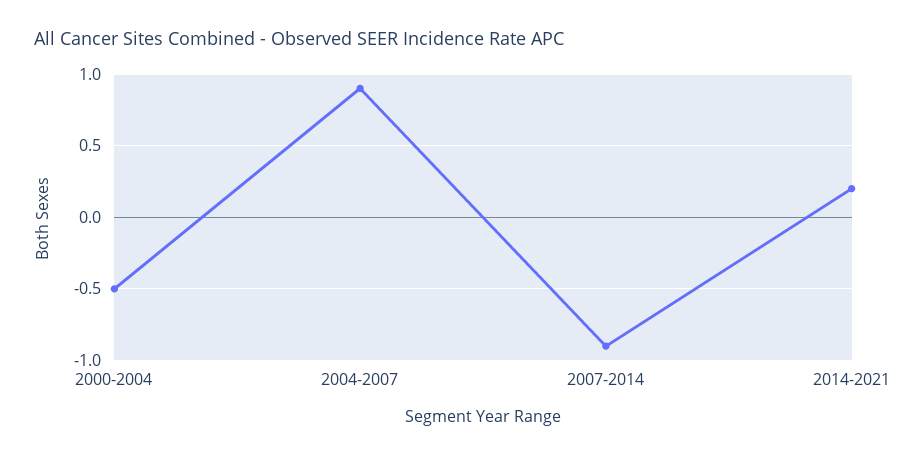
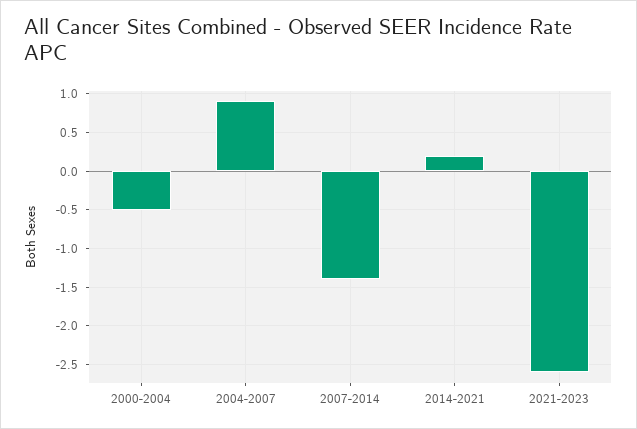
2007-2014: -0.9 -> -1.4
2021-2023: none -> -2.6

